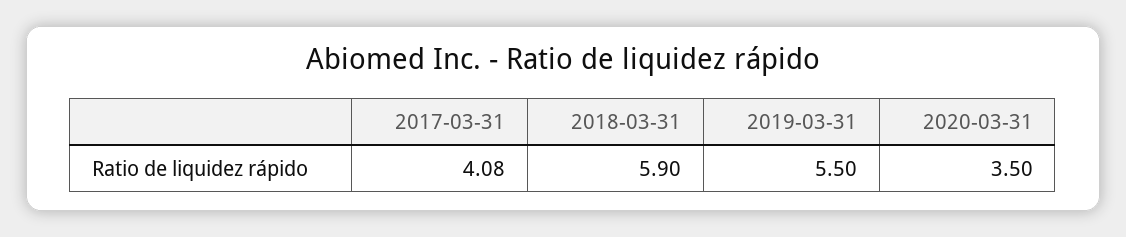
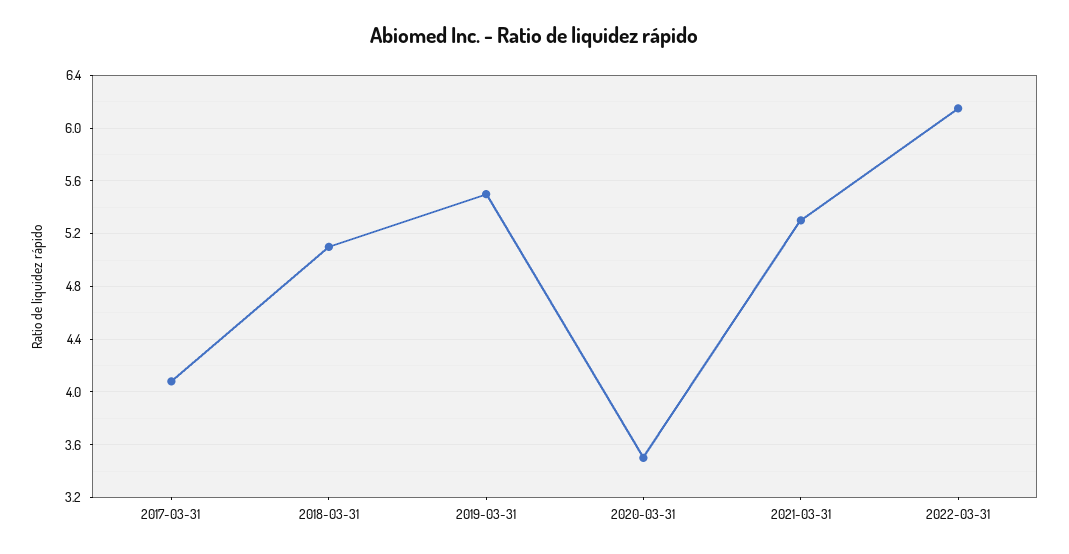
2018-03-31: 5.9 -> 5.1
2021-03-31: none -> 5.3
2022-03-31: none -> 6.15

